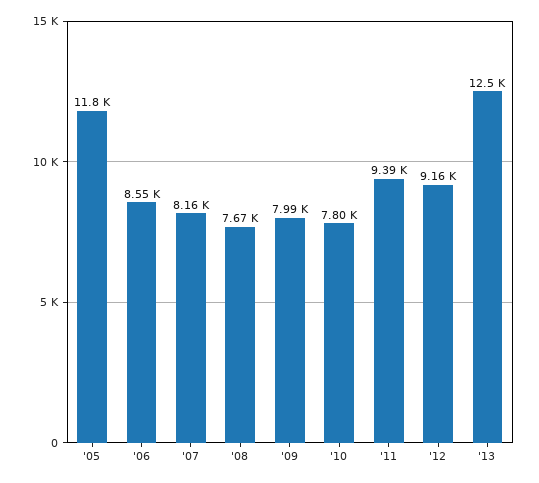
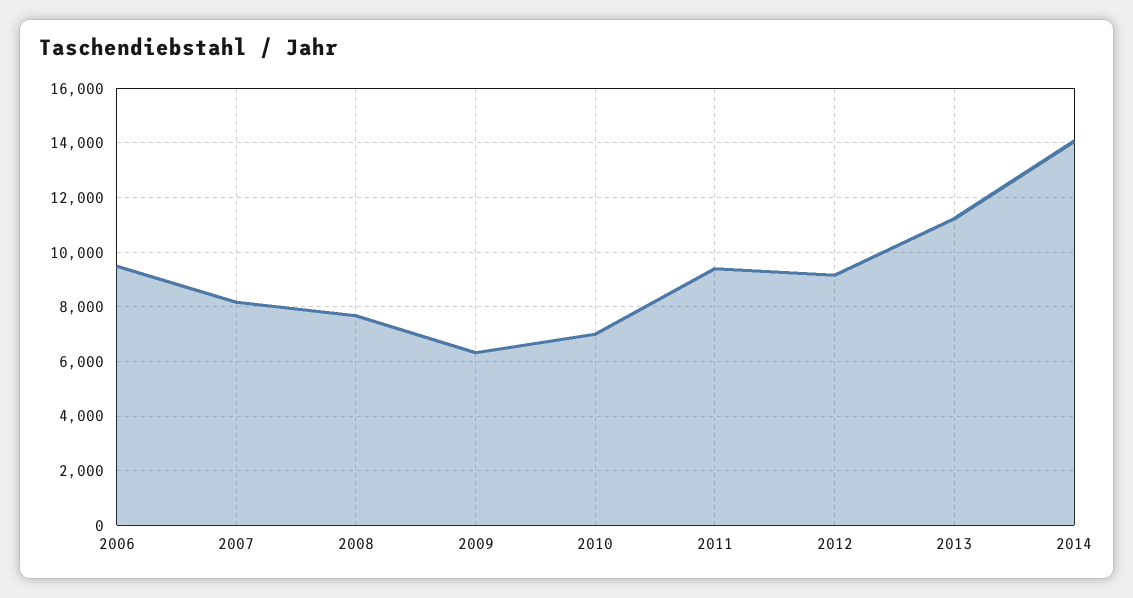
'05: 11800 -> none
'06: 8550 -> 9500
'09: 7990 -> 6250
'10: 7800 -> 7000
'13: 12500 -> 11250
2014: none -> 14000

